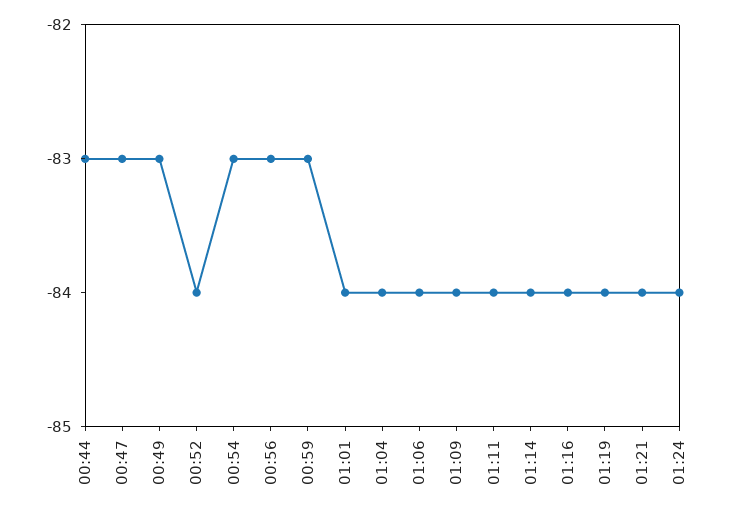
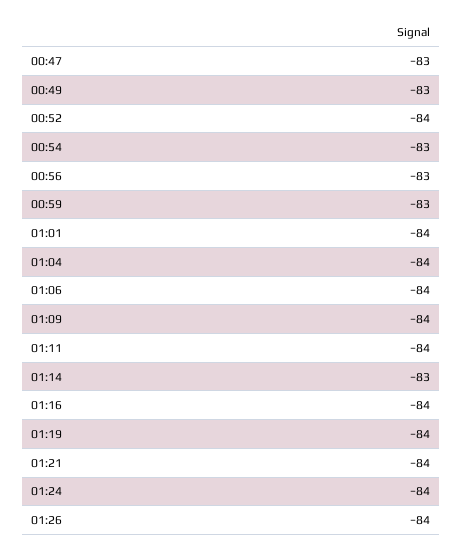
00:44: -83 -> none
01:14: -84 -> -83
01:26: none -> -84

